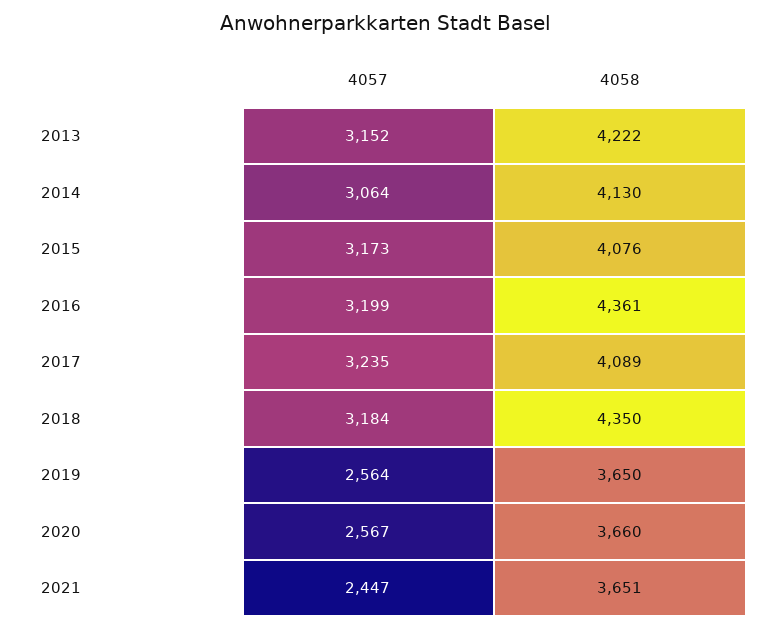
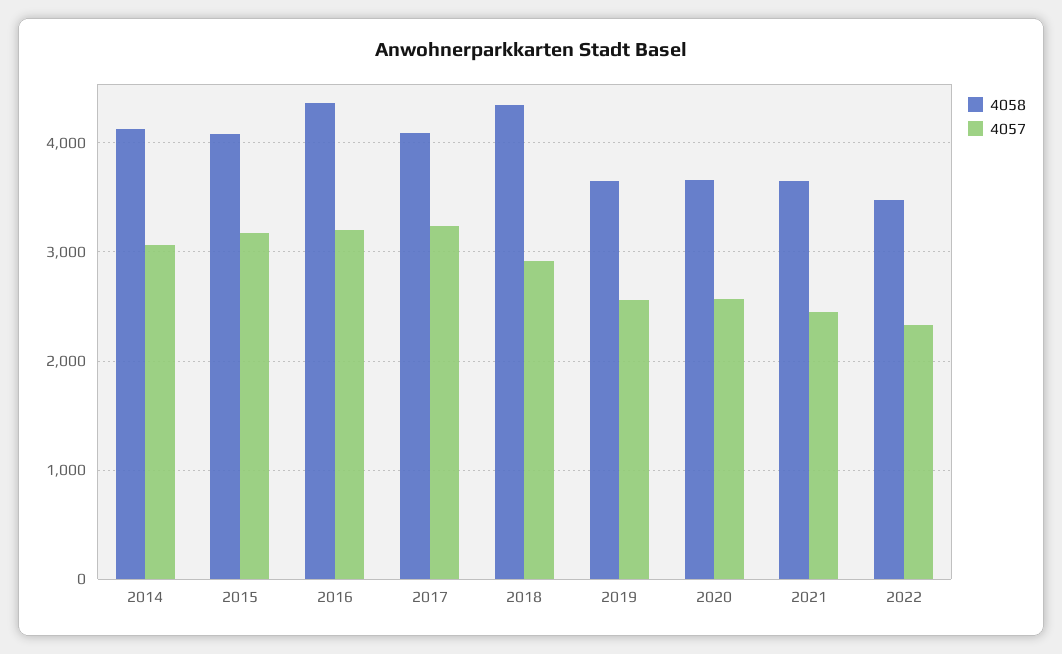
4057, 2013: 3152 -> none
4058, 2013: 4222 -> none
4057, 2018: 3184 -> 2900
4058, 2022: none -> 3500
4057, 2022: none -> 2300

